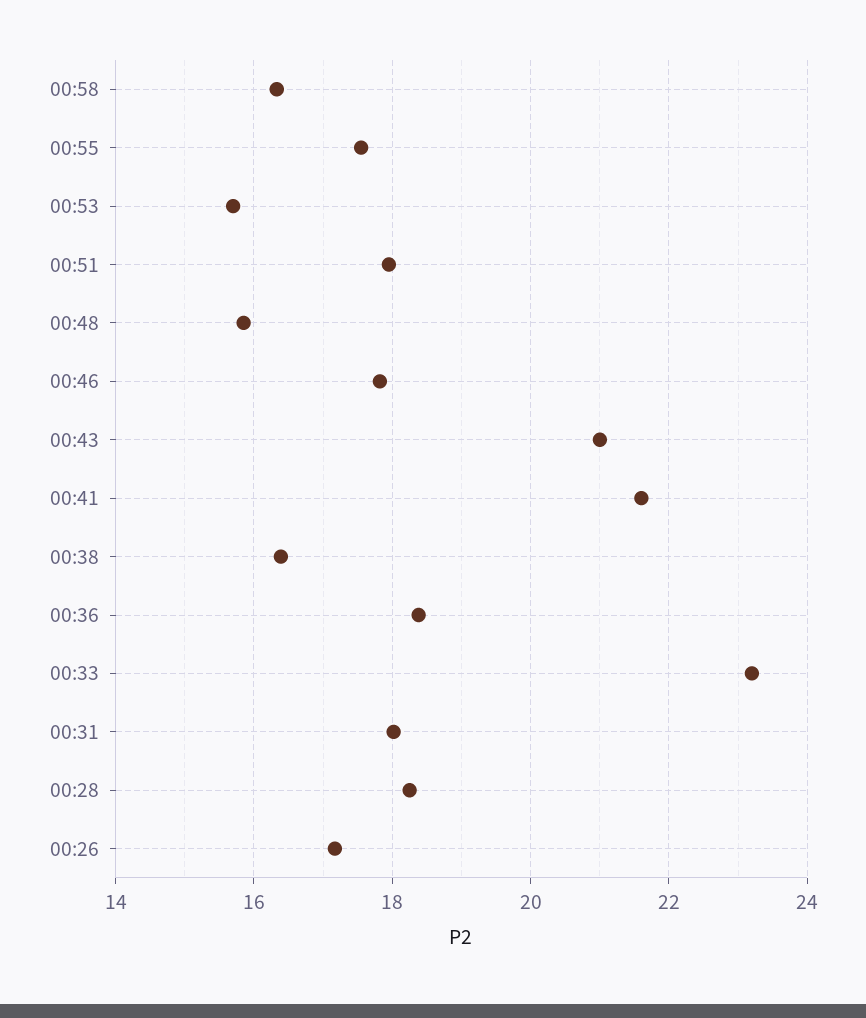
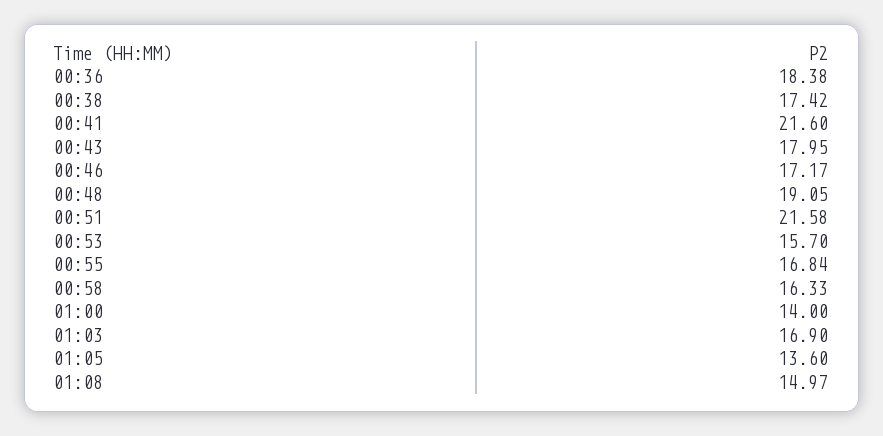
00:55: 17.6 -> 16.84
00:51: 18 -> 21.58
00:48: 15.8 -> 19.05
00:46: 17.8 -> 17.17
00:43: 21 -> 17.95
00:38: 16.4 -> 17.42
00:33: 23.2 -> none
00:31: 18 -> none
00:28: 18.2 -> none
00:26: 17.2 -> none
01:00: none -> 14
01:03: none -> 16.9
01:05: none -> 13.6
01:08: none -> 14.97

